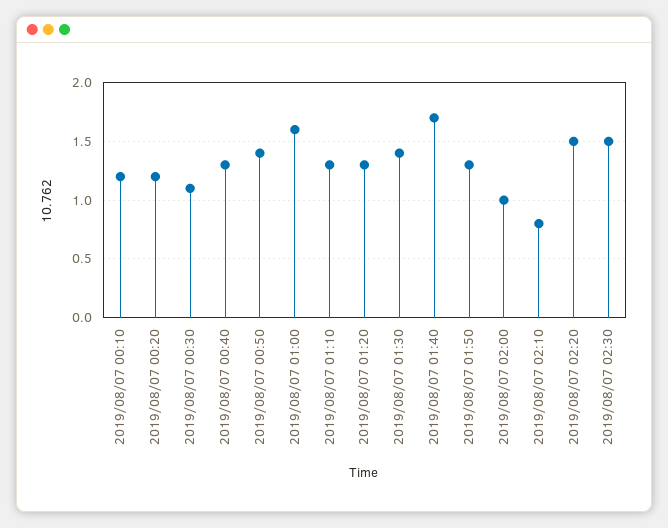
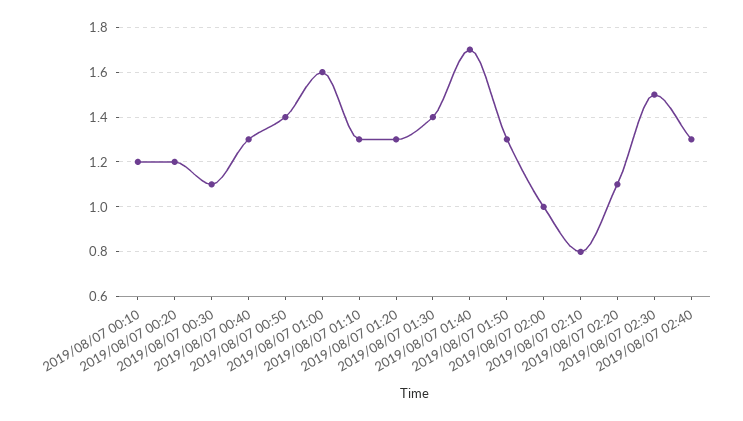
2019/08/07 02:20: 1.5 -> 1.1
2019/08/07 02:40: none -> 1.3

